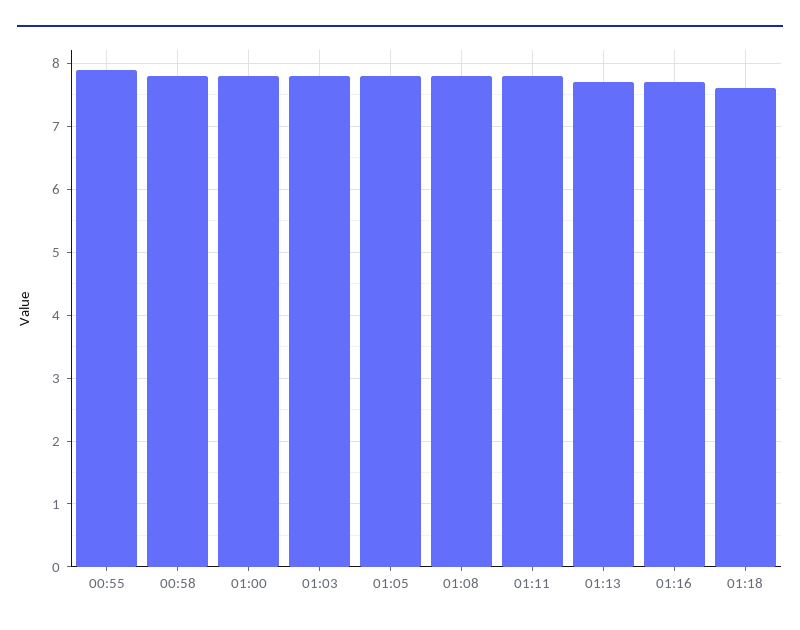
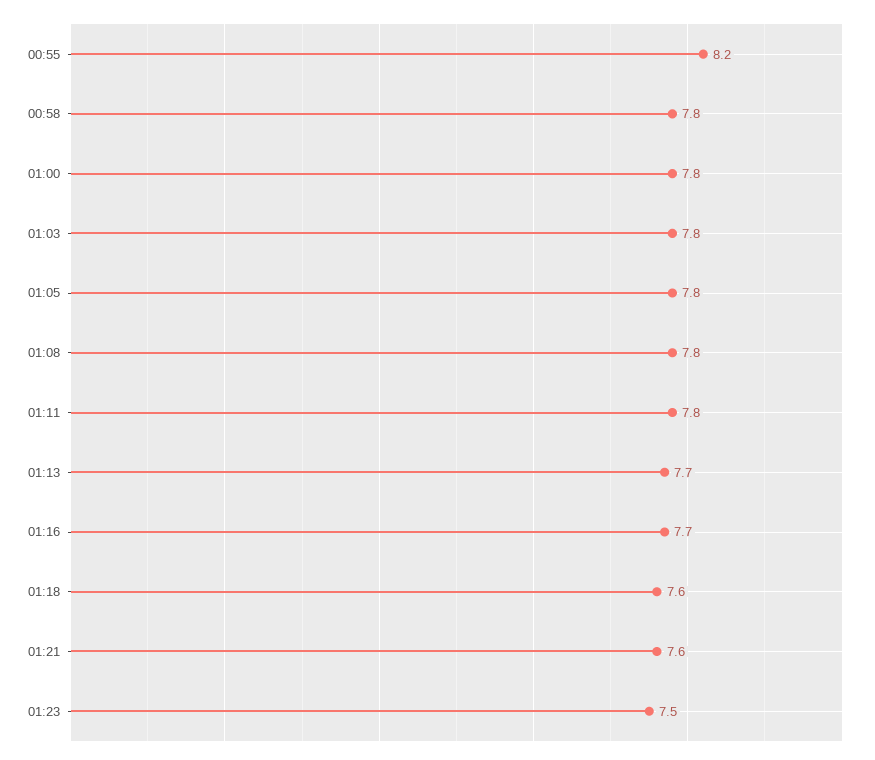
00:55: 7.9 -> 8.2
01:21: none -> 7.6
01:23: none -> 7.5

